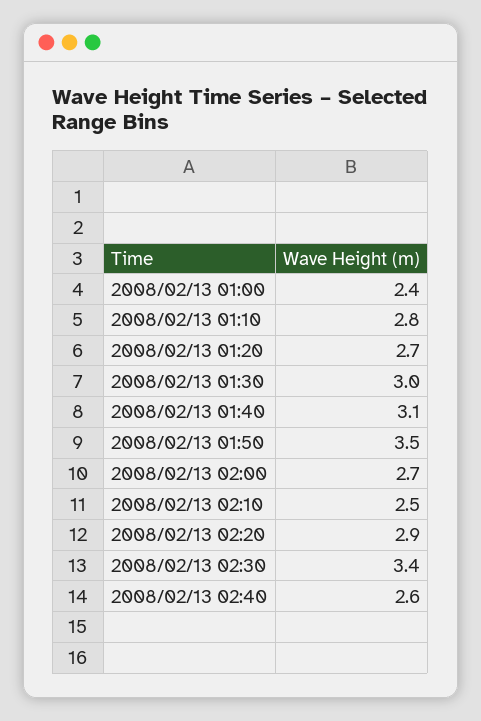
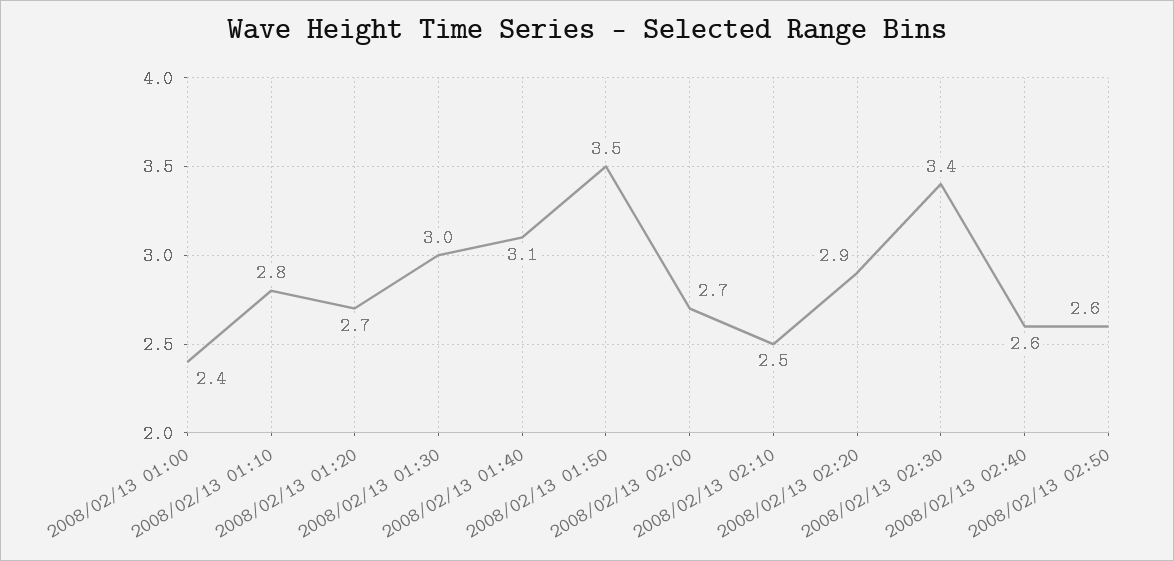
2008/02/13 02:50: none -> 2.6

